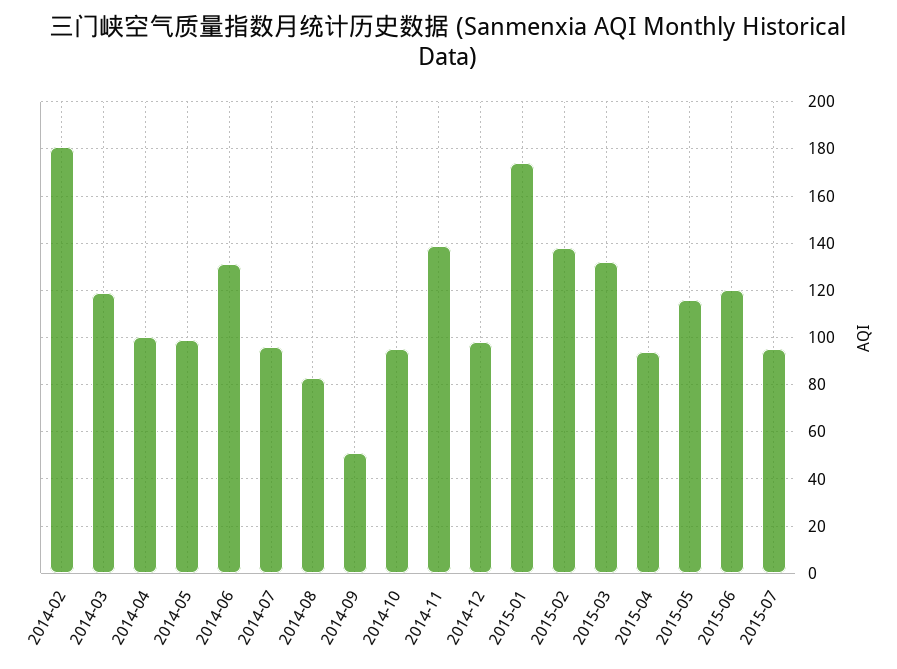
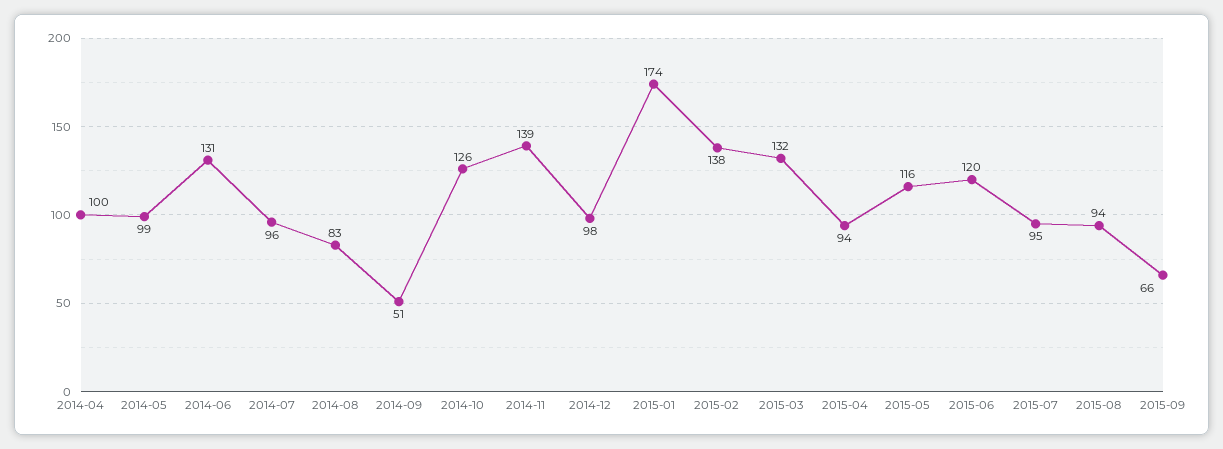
2014-02: 180 -> none
2014-03: 120 -> none
2014-10: 95 -> 126
2015-08: none -> 94
2015-09: none -> 66

